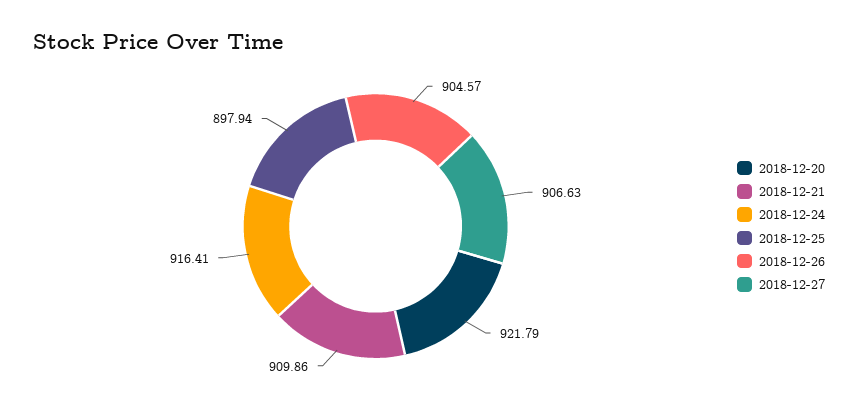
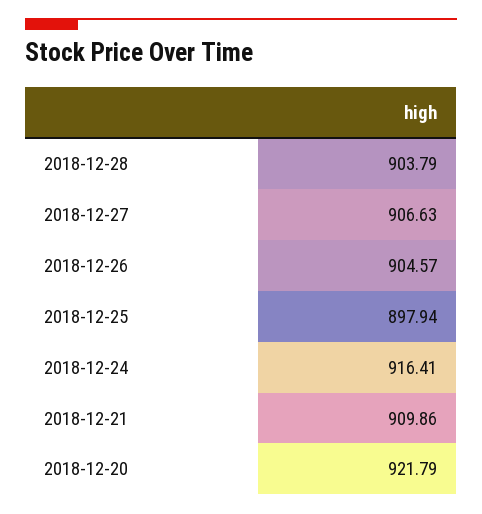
2018-12-28: none -> 903.79

